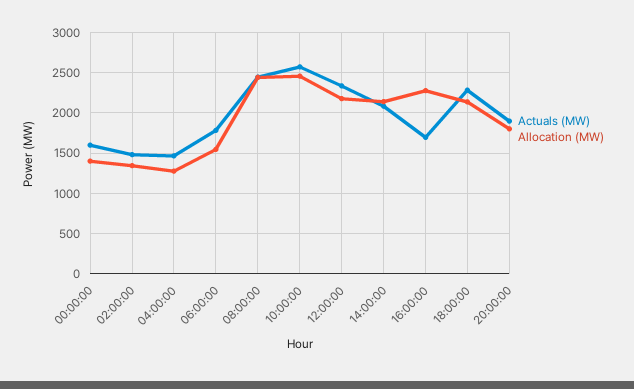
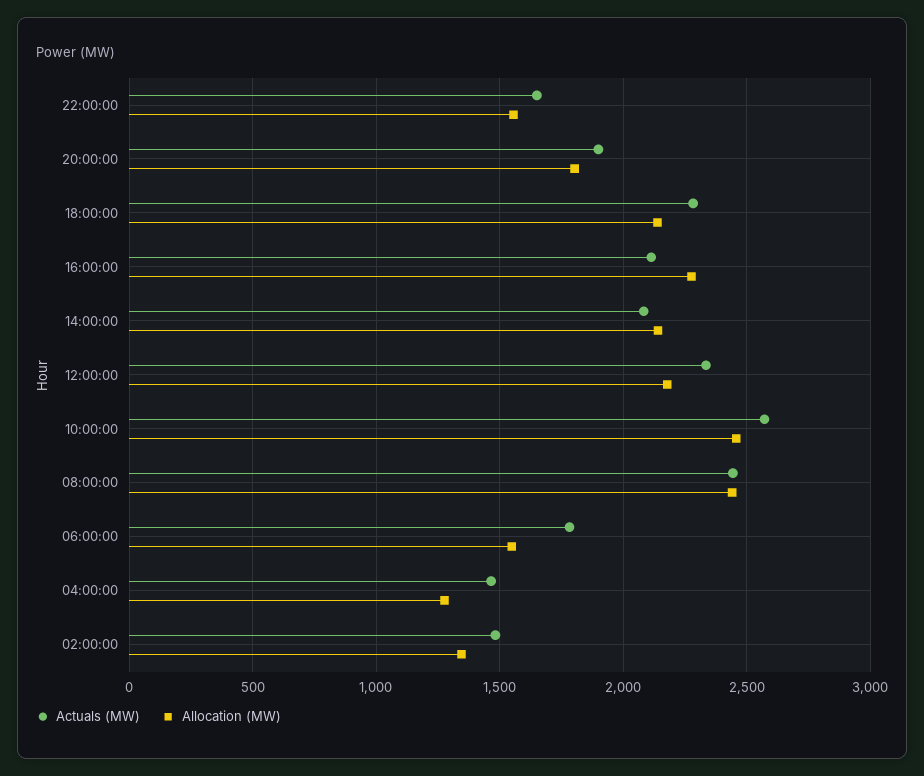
Actuals (MW), 00:00:00: 1600 -> none
Allocation (MW), 00:00:00: 1400 -> none
Actuals (MW), 16:00:00: 1700 -> 2100
Actuals (MW), 22:00:00: none -> 1650
Allocation (MW), 22:00:00: none -> 1550

